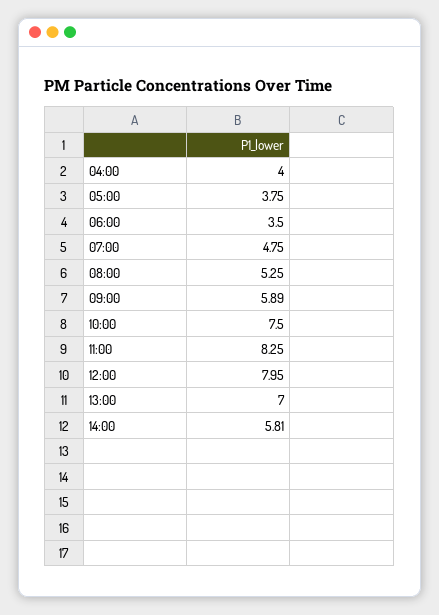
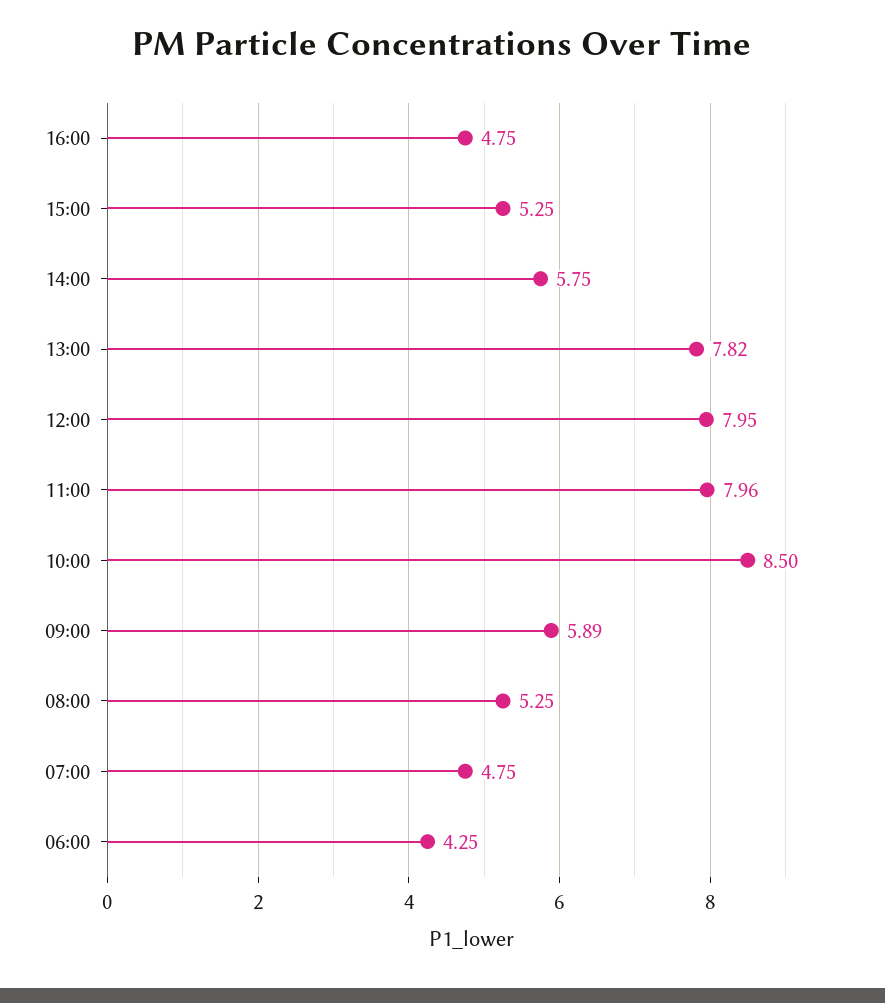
04:00: 4 -> none
05:00: 3.75 -> none
06:00: 3.5 -> 4.25
10:00: 7.5 -> 8.5
11:00: 8.25 -> 7.96
13:00: 7 -> 7.82
14:00: 5.81 -> 5.75
16:00: none -> 4.75
15:00: none -> 5.25

